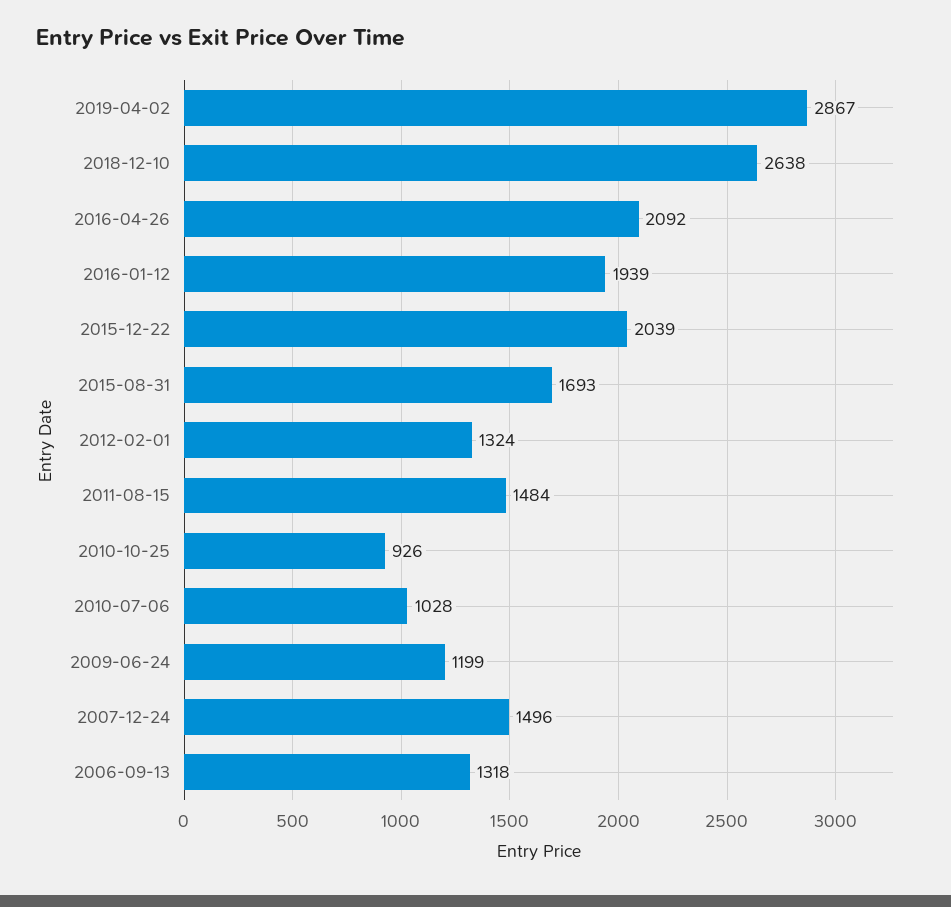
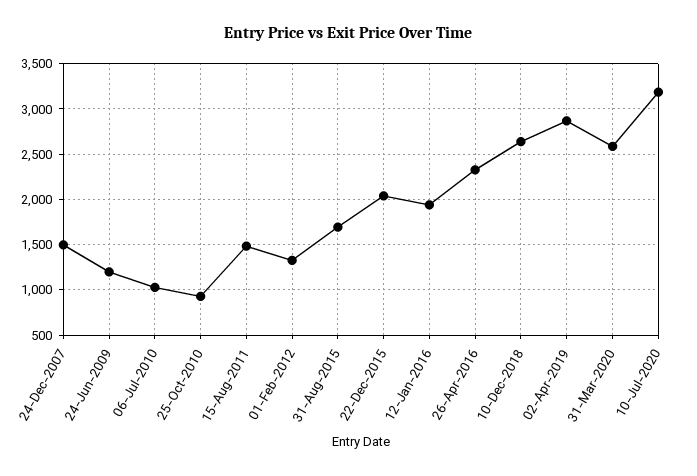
2016-04-26: 2092 -> 2300
2006-09-13: 1318 -> none
31-Mar-2020: none -> 2600
10-Jul-2020: none -> 3200

